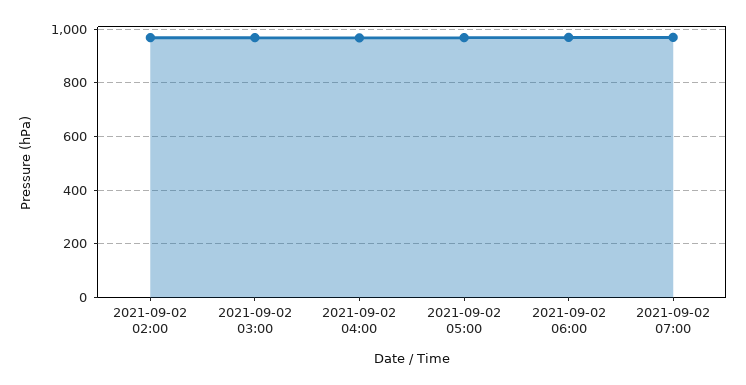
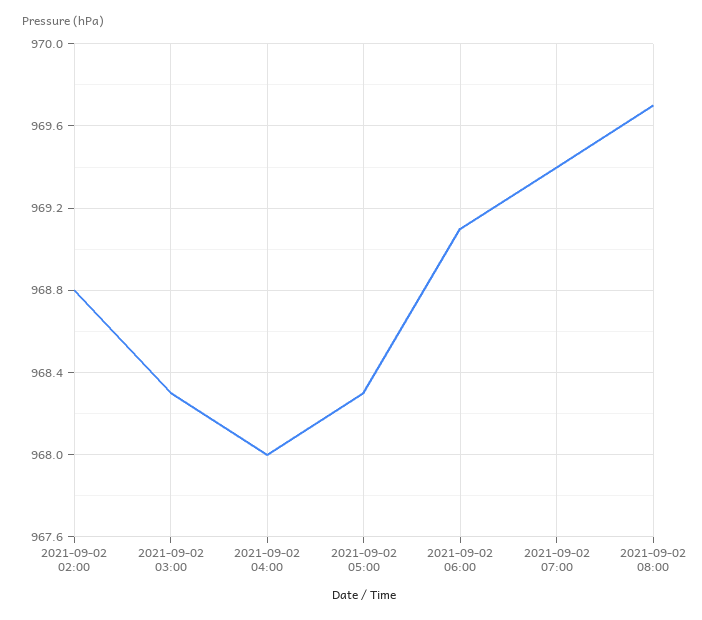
2021-09-02 08:00: none -> 969.7

